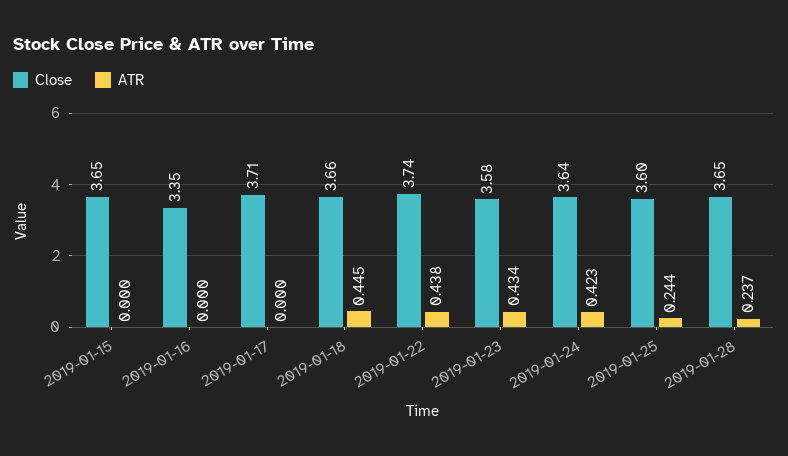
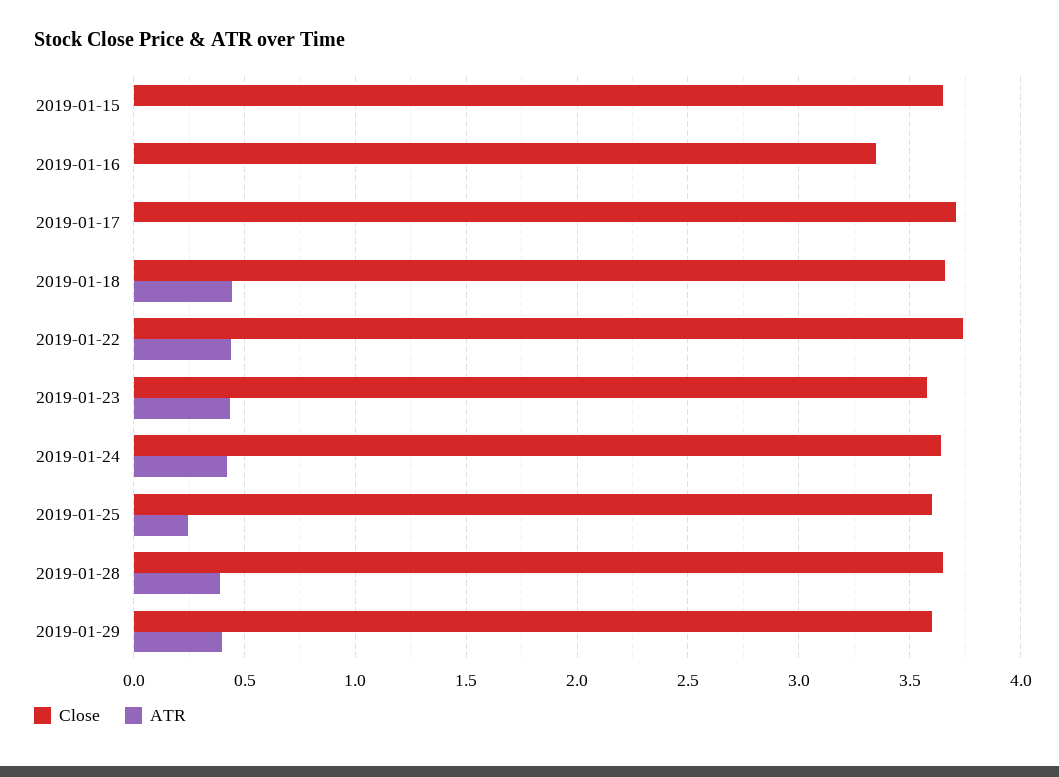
ATR, 2019-01-28: 0.237 -> 0.4
Close, 2019-01-29: none -> 3.6
ATR, 2019-01-29: none -> 0.4

